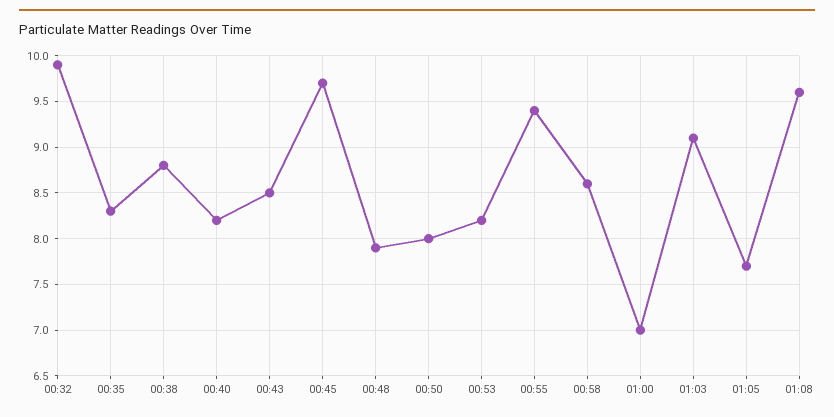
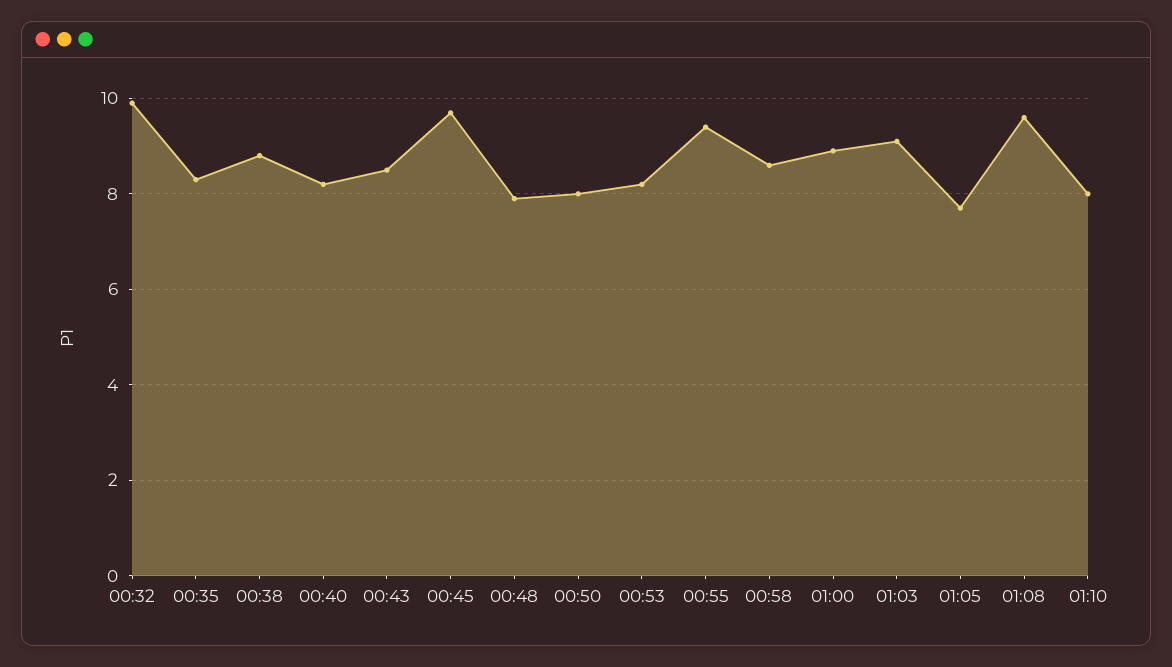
01:00: 7 -> 9
01:10: none -> 8

